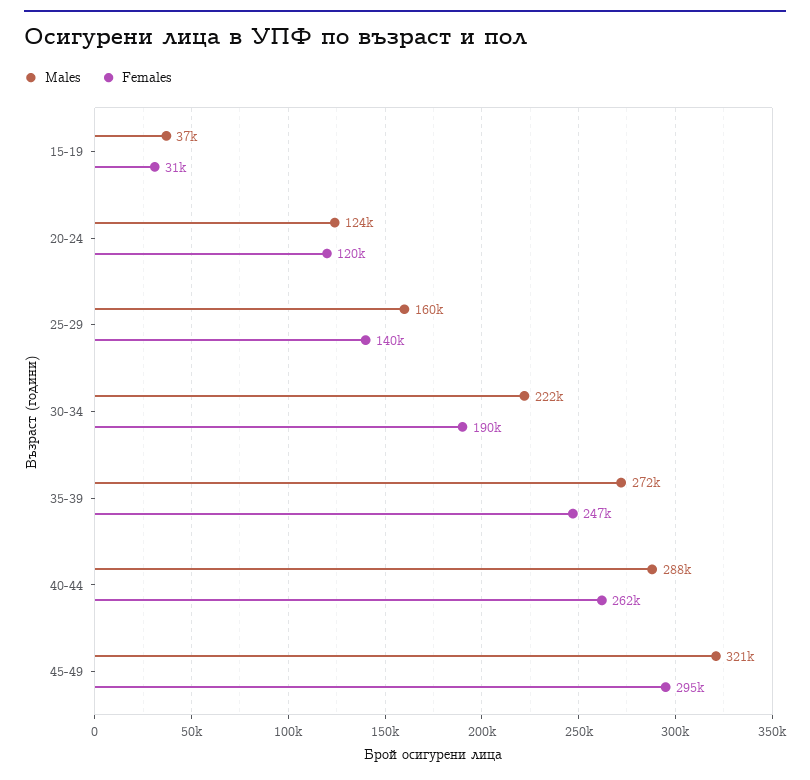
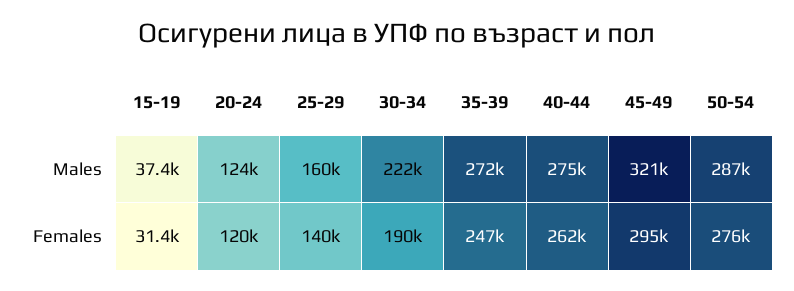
Males, 40-44: 288000 -> 275000
Males, 50-54: none -> 287000
Females, 50-54: none -> 276000

